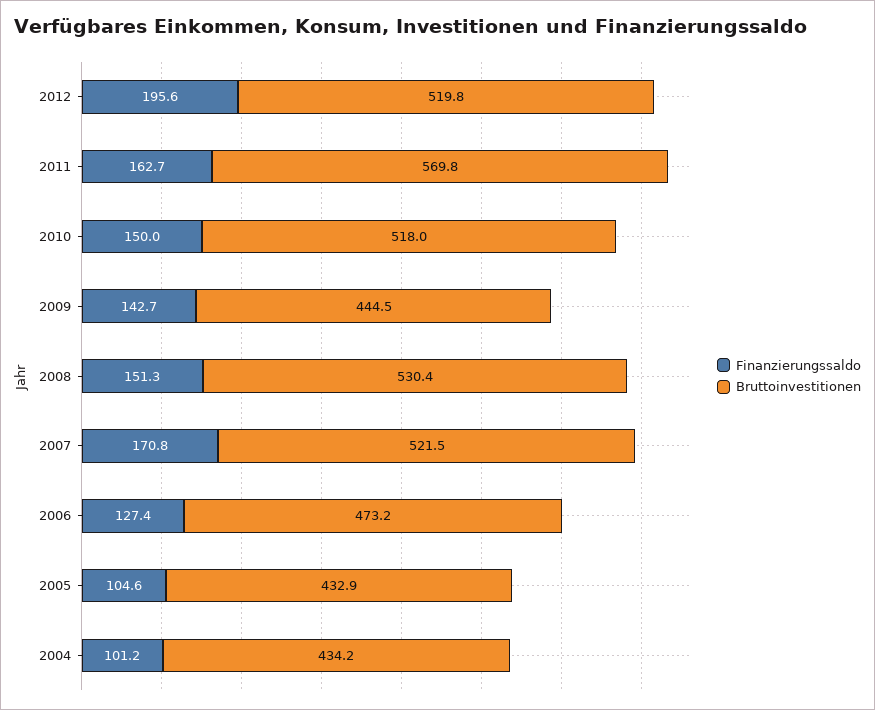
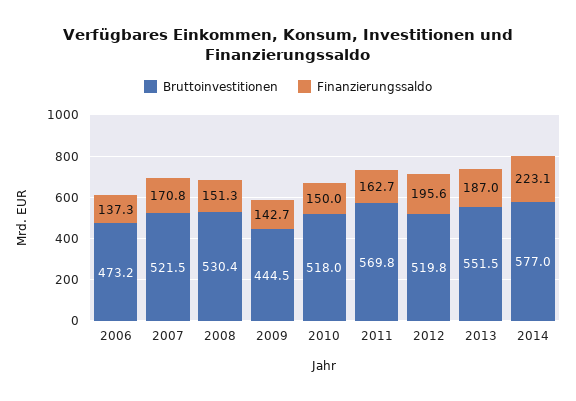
Finanzierungssaldo, 2006: 127.4 -> 137.3
Finanzierungssaldo, 2005: 104.6 -> none
Bruttoinvestitionen, 2005: 432.9 -> none
Finanzierungssaldo, 2004: 101.2 -> none
Bruttoinvestitionen, 2004: 434.2 -> none
Bruttoinvestitionen, 2013: none -> 551.5
Finanzierungssaldo, 2013: none -> 187
Bruttoinvestitionen, 2014: none -> 577
Finanzierungssaldo, 2014: none -> 223.1

